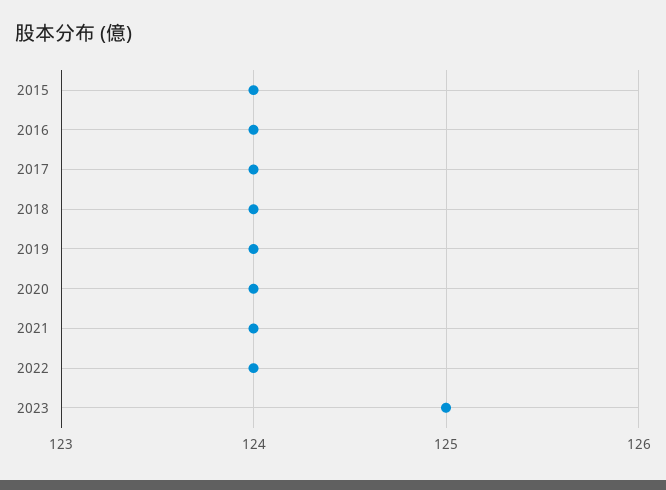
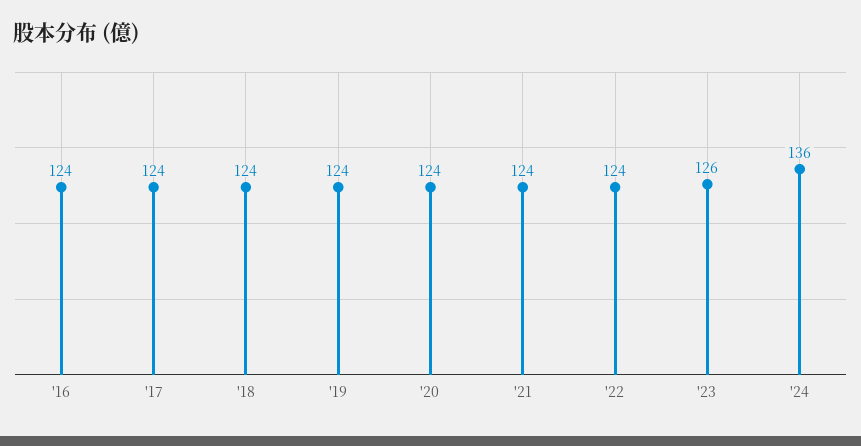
2015: 124 -> none
2023: 125 -> 126
'24: none -> 136

